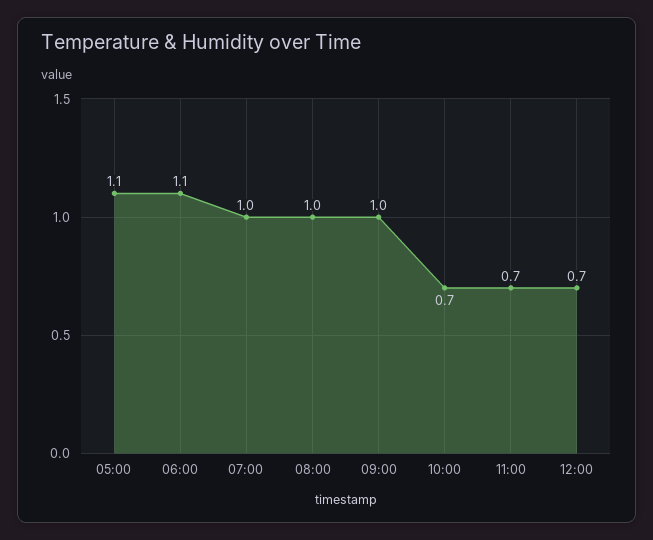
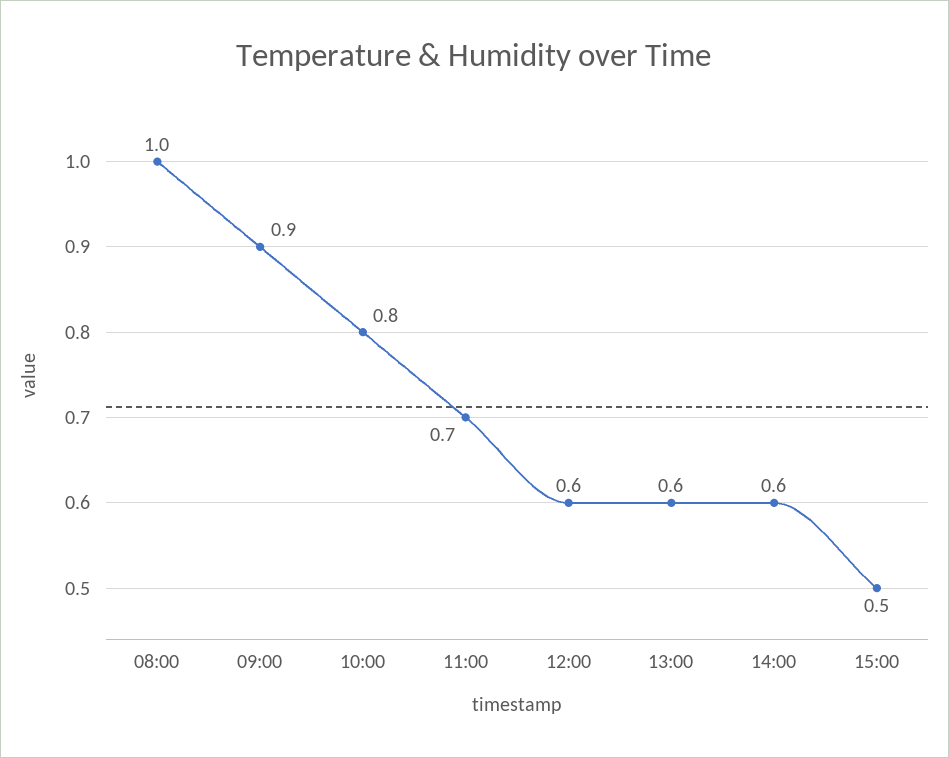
05:00: 1.1 -> none
06:00: 1.1 -> none
07:00: 1 -> none
09:00: 1 -> 0.9
10:00: 0.7 -> 0.8
12:00: 0.7 -> 0.6
13:00: none -> 0.6
14:00: none -> 0.6
15:00: none -> 0.5

